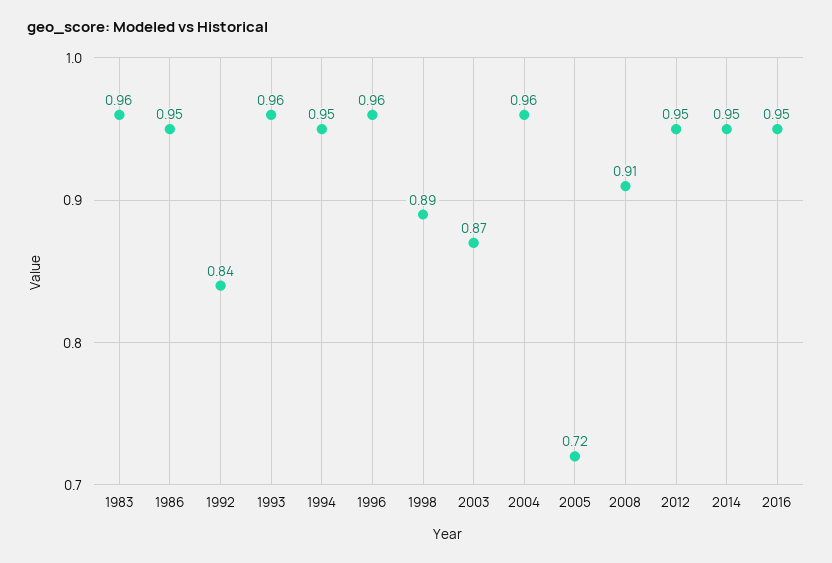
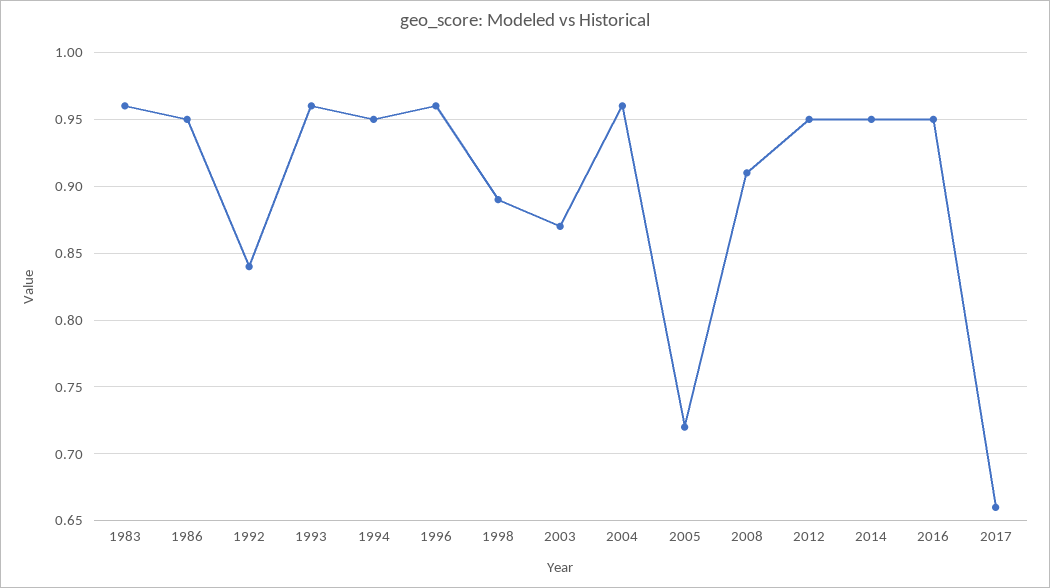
2017: none -> 0.66

